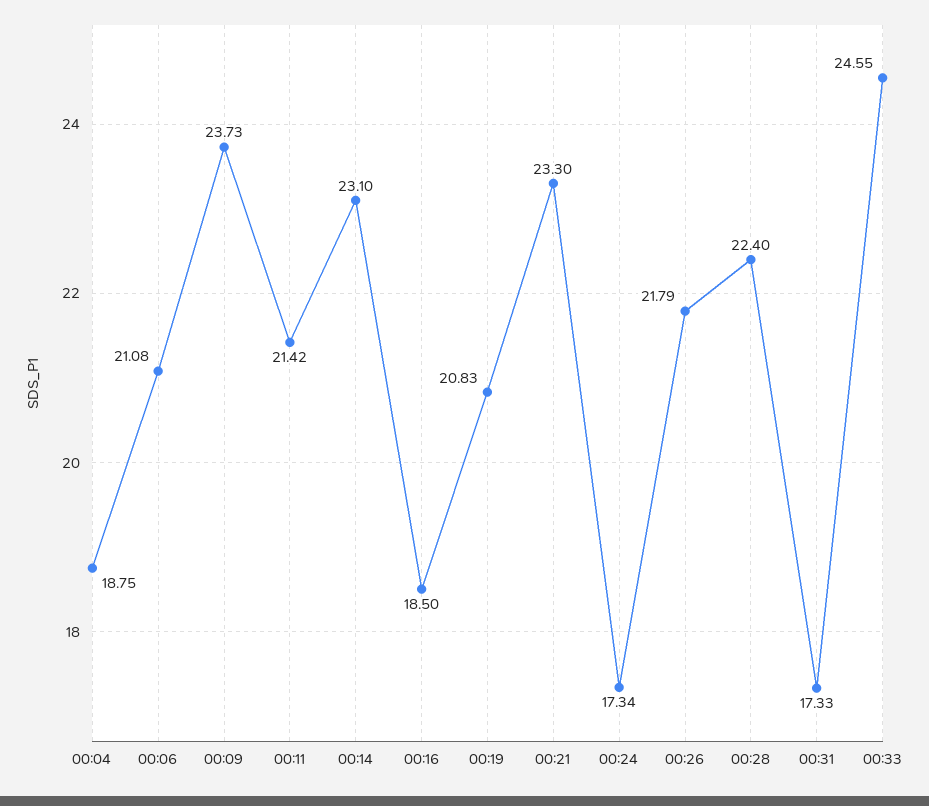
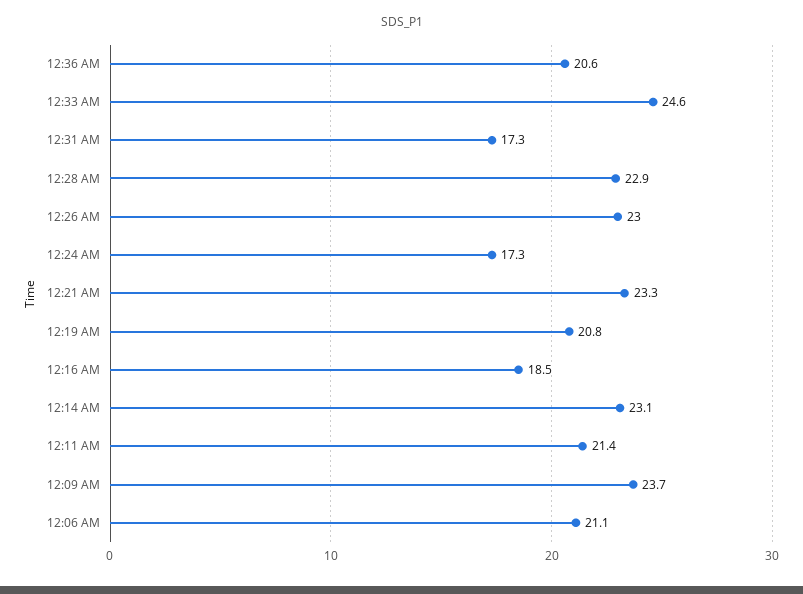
00:04: 18.75 -> none
00:26: 21.79 -> 23
00:28: 22.4 -> 22.9
12:36 AM: none -> 20.6

